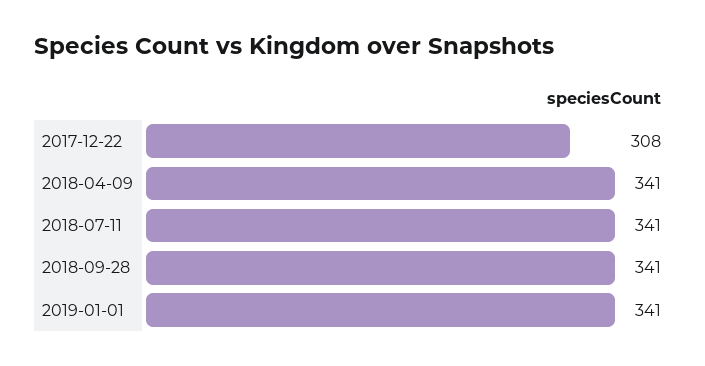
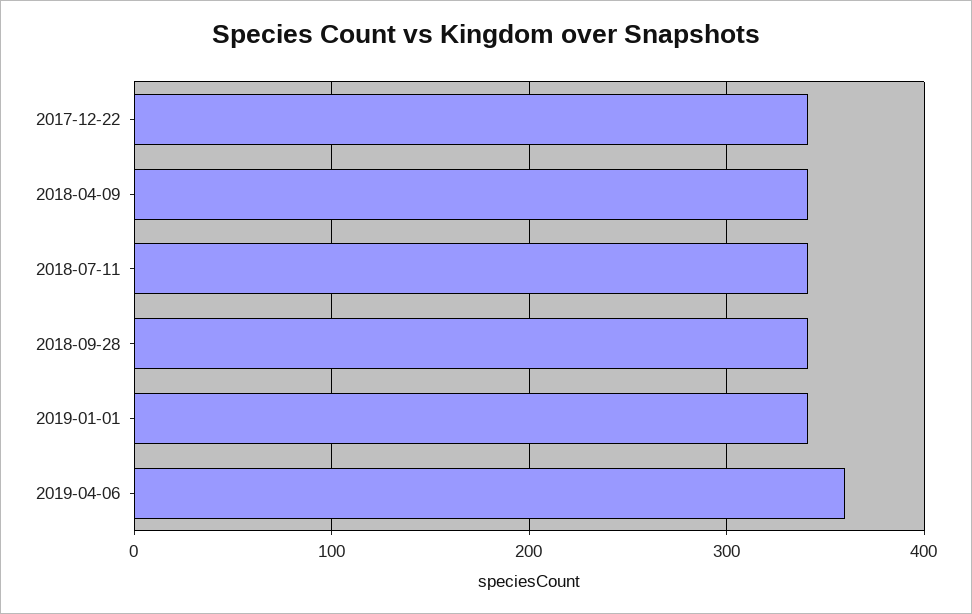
2017-12-22: 308 -> 340
2019-04-06: none -> 360

